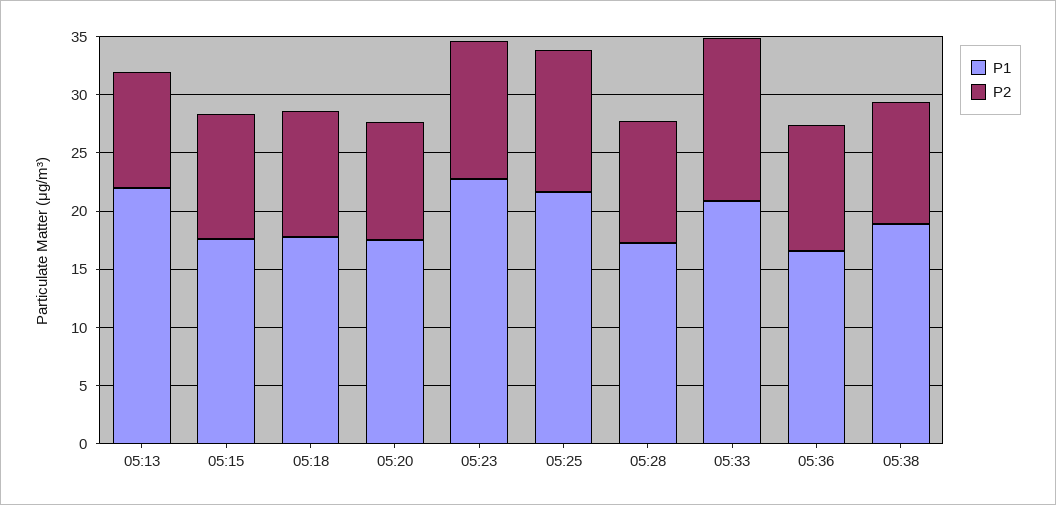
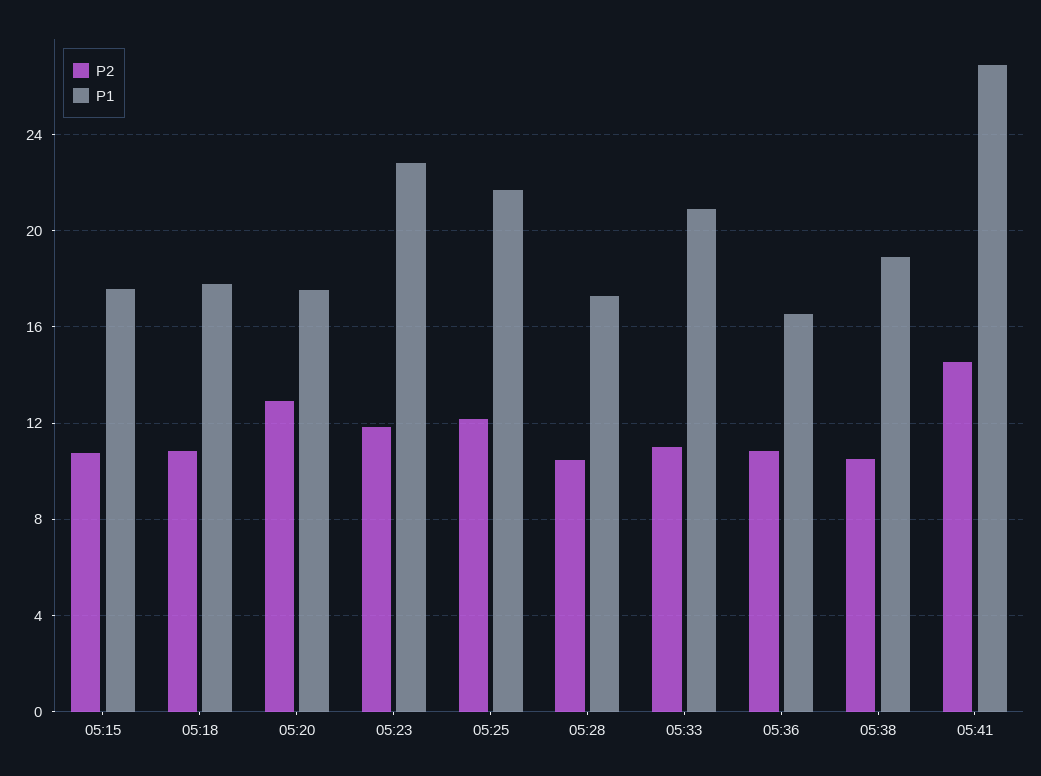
P1, 05:13: 22 -> none
P2, 05:13: 10 -> none
P2, 05:20: 10 -> 13
P2, 05:33: 14 -> 11
P2, 05:41: none -> 14.5
P1, 05:41: none -> 27

